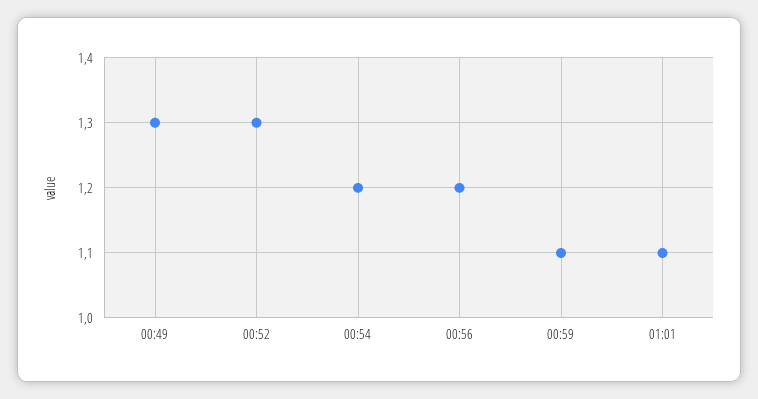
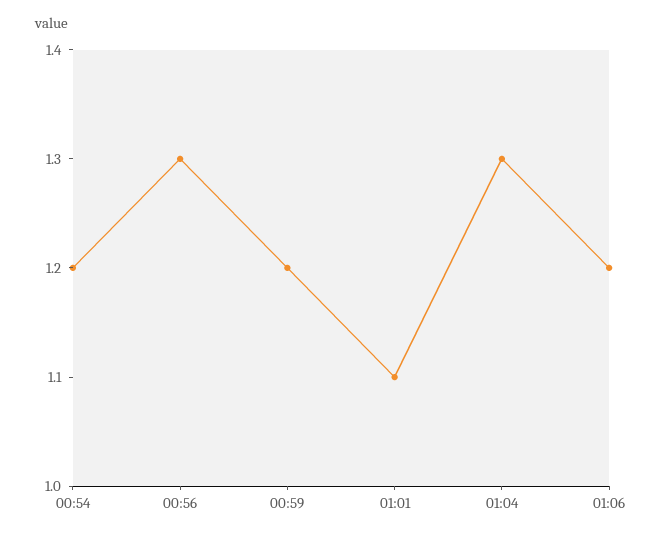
00:49: 1.3 -> none
00:52: 1.3 -> none
00:56: 1.2 -> 1.3
00:59: 1.1 -> 1.2
01:04: none -> 1.3
01:06: none -> 1.2

